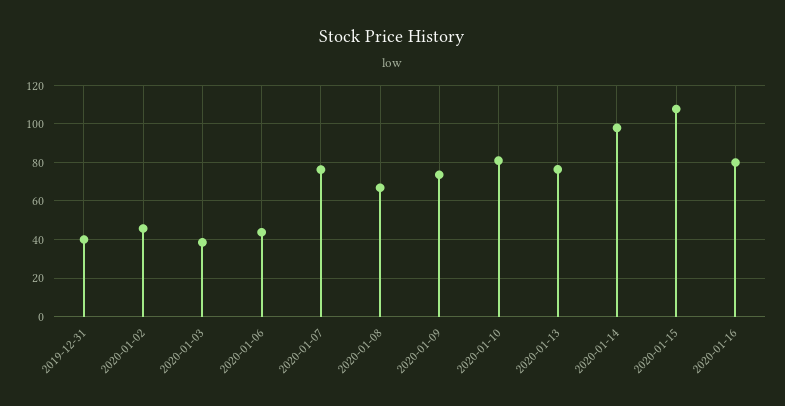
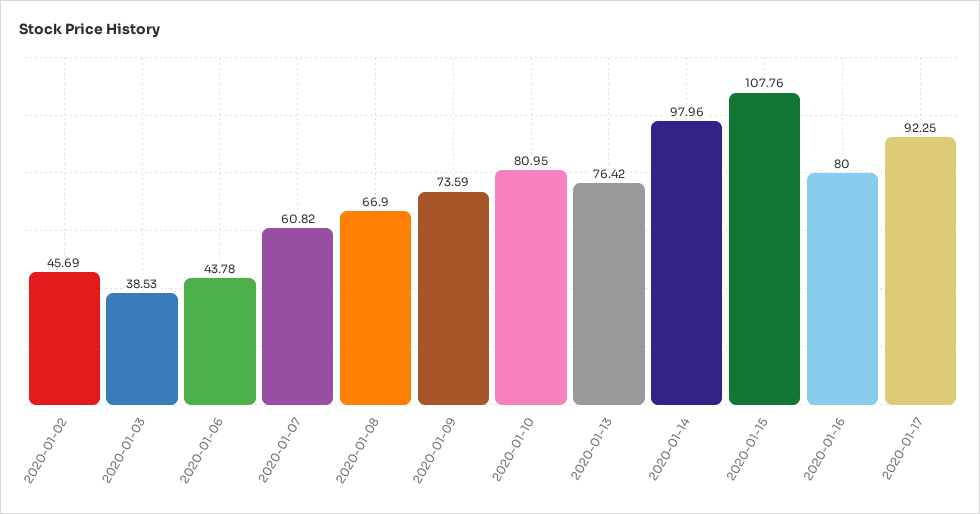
2019-12-31: 40 -> none
2020-01-07: 75 -> 60.82
2020-01-17: none -> 92.25

